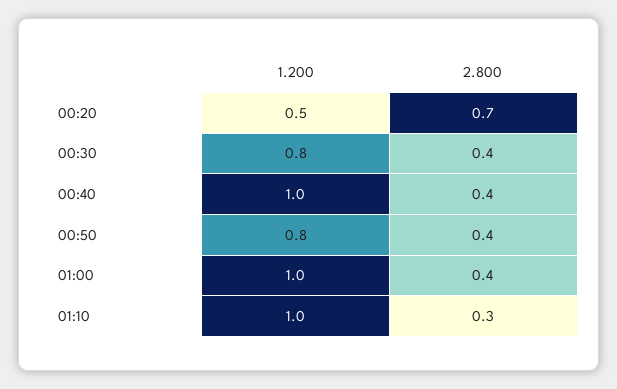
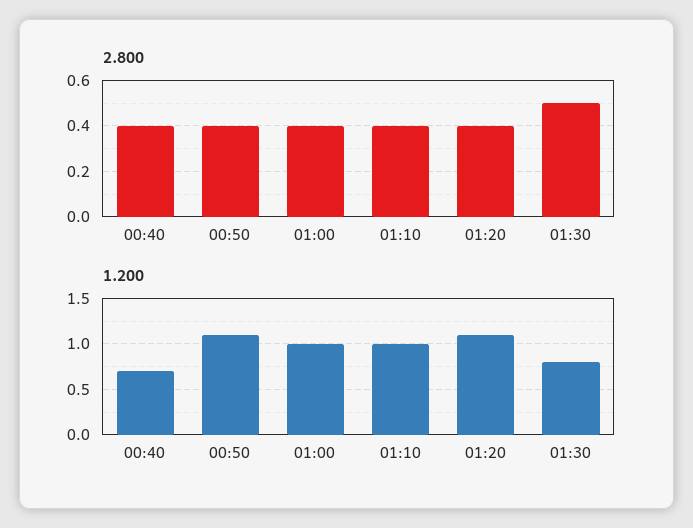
1.200, 00:20: 0.5 -> none
2.800, 00:20: 0.7 -> none
1.200, 00:30: 0.8 -> none
2.800, 00:30: 0.4 -> none
1.200, 00:40: 1 -> 0.7
1.200, 00:50: 0.8 -> 1.1
2.800, 01:10: 0.3 -> 0.4
2.800, 01:20: none -> 0.4
2.800, 01:30: none -> 0.5
1.200, 01:20: none -> 1.1
1.200, 01:30: none -> 0.8

